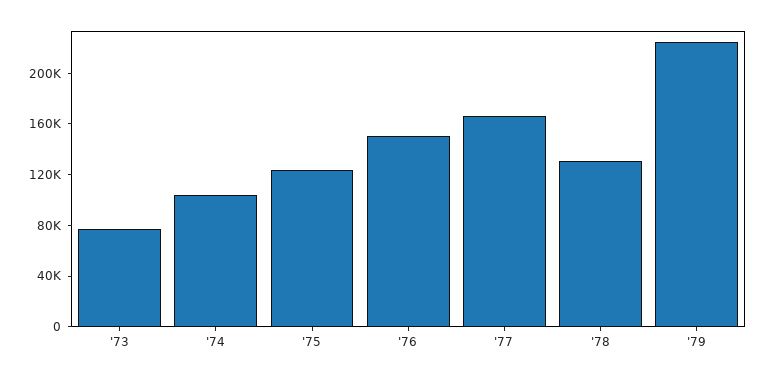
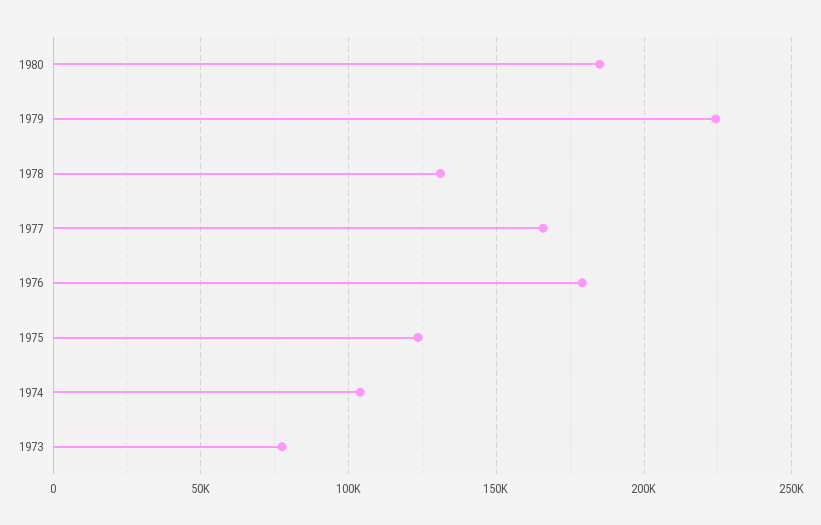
'76: 150000 -> 180000
1980: none -> 185000

